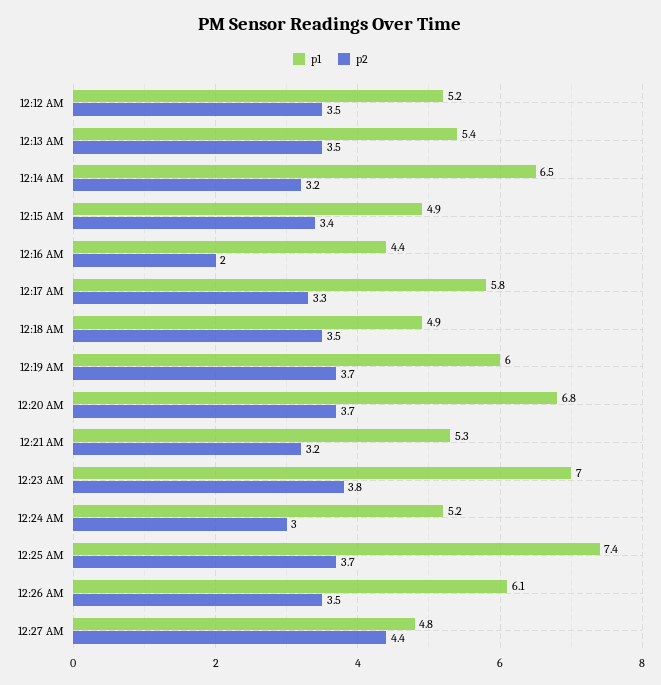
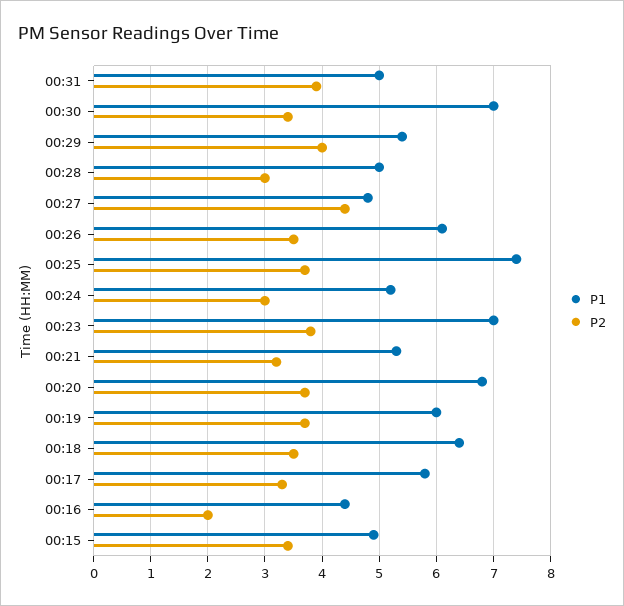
p1, 12:12 AM: 5.2 -> none
p2, 12:12 AM: 3.5 -> none
p1, 12:13 AM: 5.4 -> none
p2, 12:13 AM: 3.5 -> none
p1, 12:14 AM: 6.5 -> none
p2, 12:14 AM: 3.2 -> none
p1, 12:18 AM: 4.9 -> 6.5
p1, 00:31: none -> 5
p2, 00:31: none -> 4
p1, 00:30: none -> 7
p2, 00:30: none -> 3.5
p1, 00:29: none -> 5.5
p2, 00:29: none -> 4
p1, 00:28: none -> 5
p2, 00:28: none -> 3

